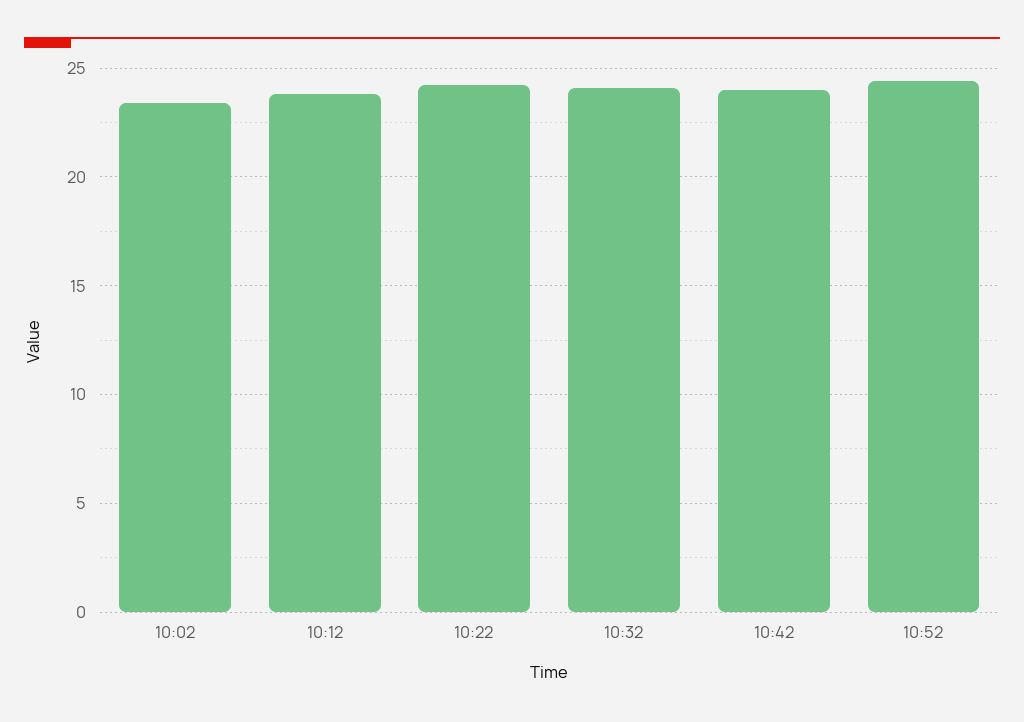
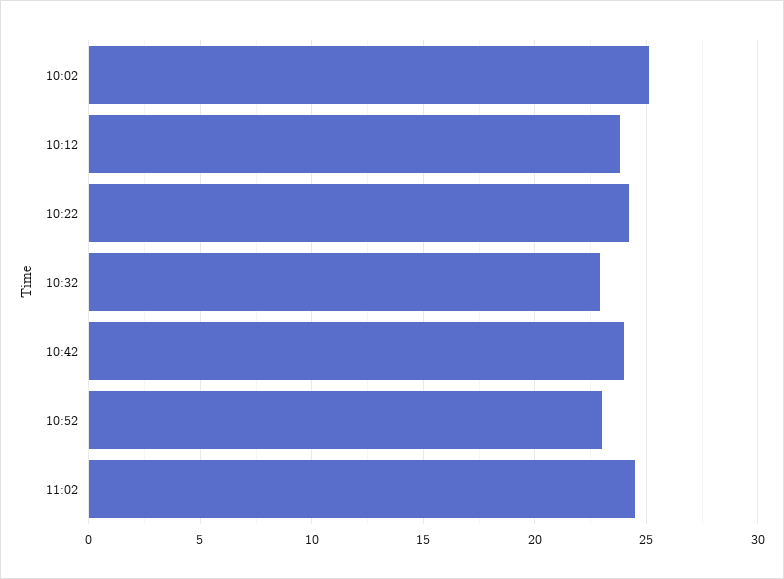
10:02: 23.5 -> 25
10:32: 24 -> 23
10:52: 24.5 -> 23
11:02: none -> 24.5

